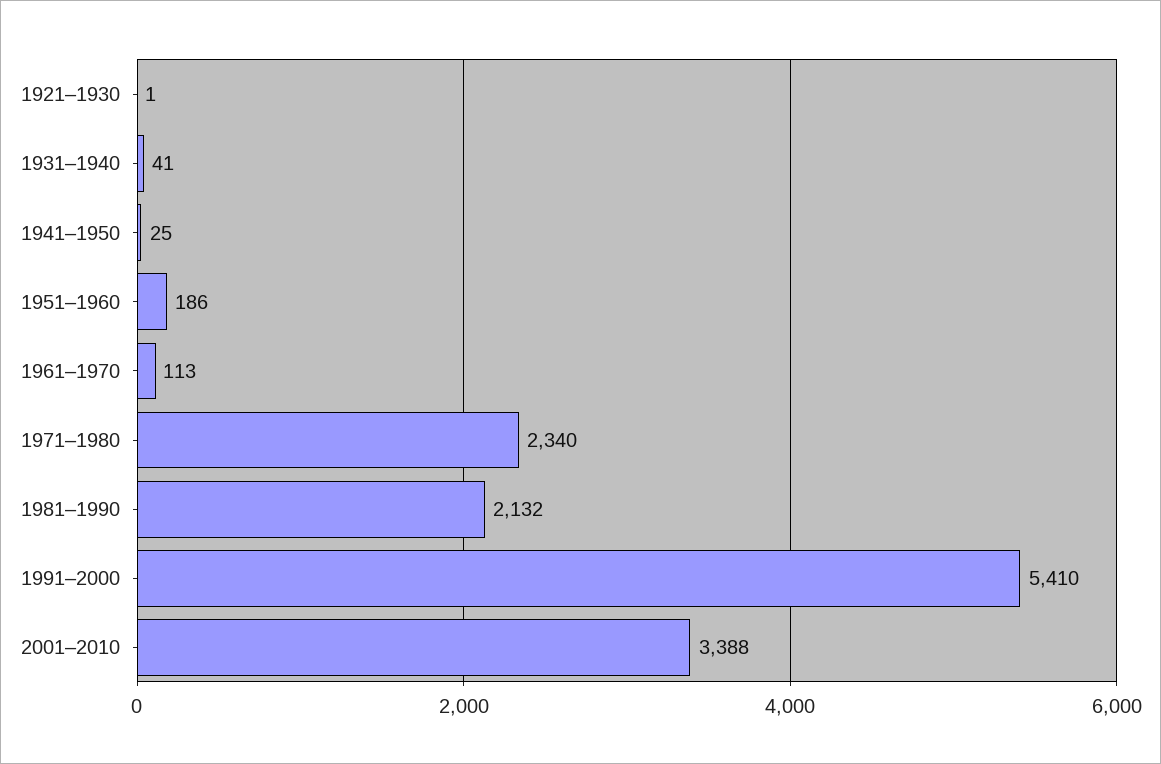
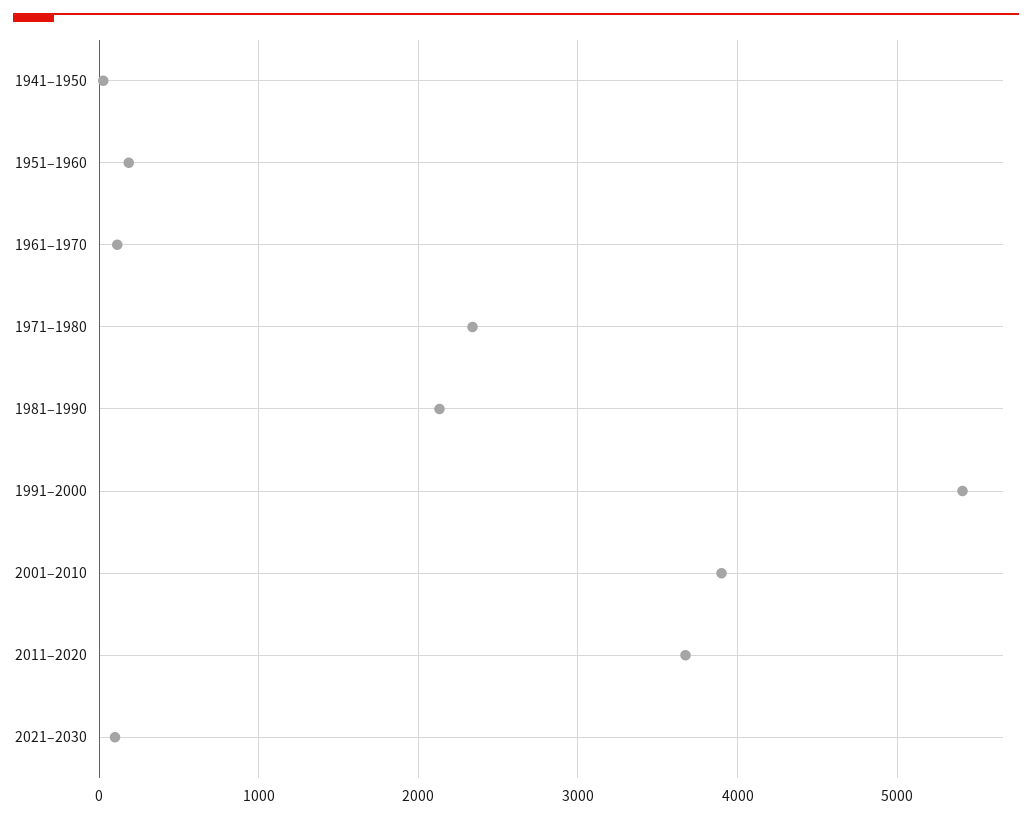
1921–1930: 1 -> none
1931–1940: 41 -> none
2001–2010: 3388 -> 3900
2011–2020: none -> 3700
2021–2030: none -> 100

